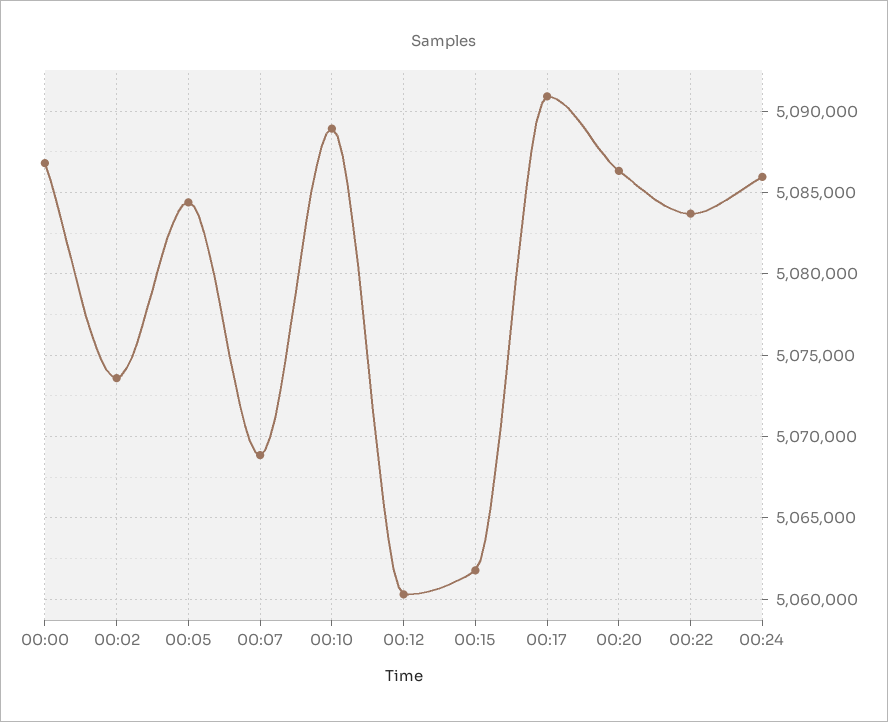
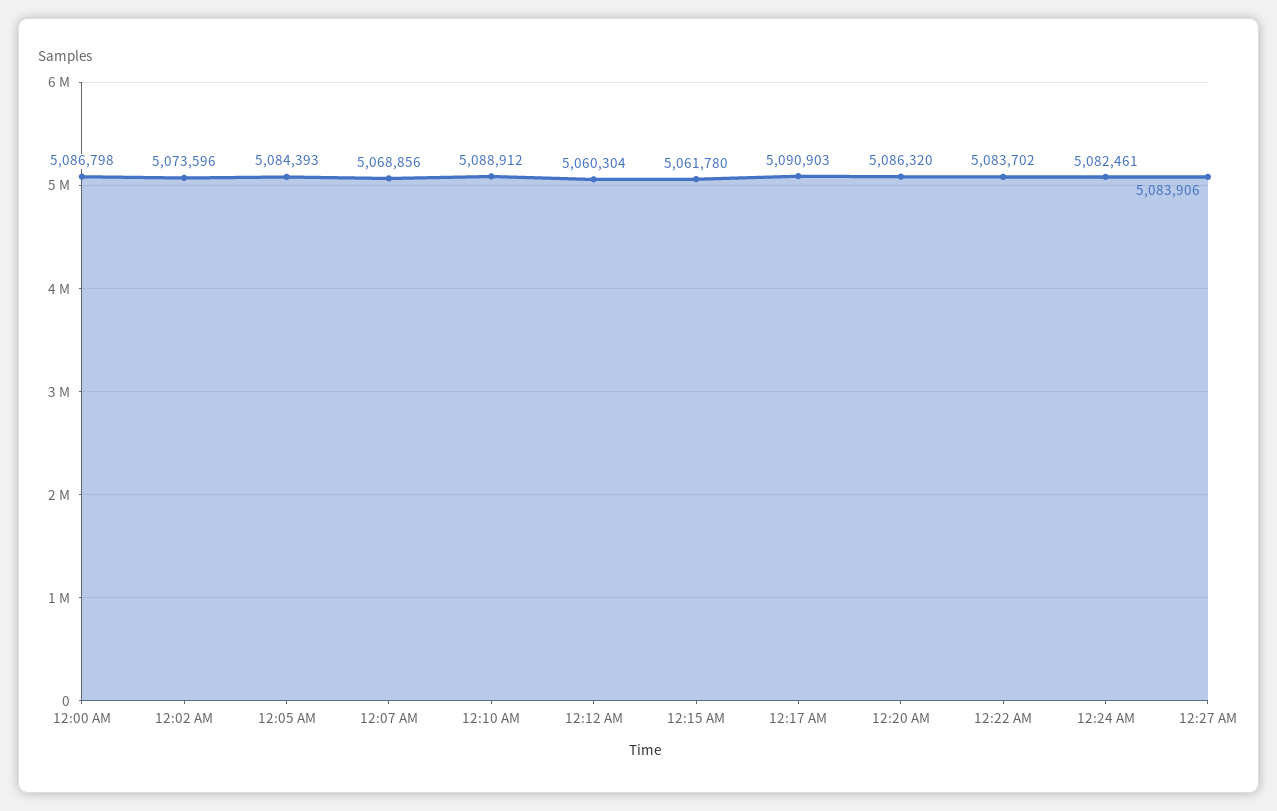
00:24: 5086000 -> 5082461
12:27 AM: none -> 5083906

